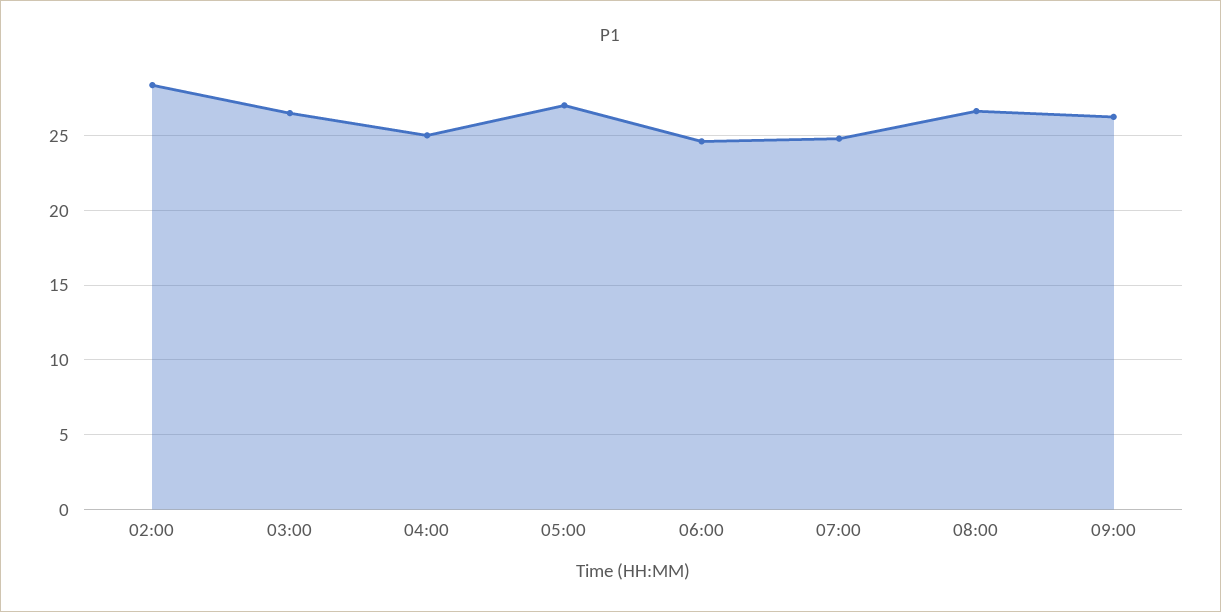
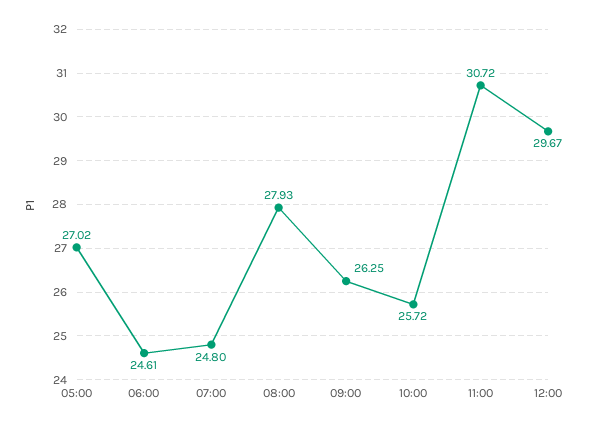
02:00: 28.5 -> none
03:00: 26.5 -> none
04:00: 25 -> none
08:00: 26.5 -> 27.93
10:00: none -> 25.72
11:00: none -> 30.72
12:00: none -> 29.67

